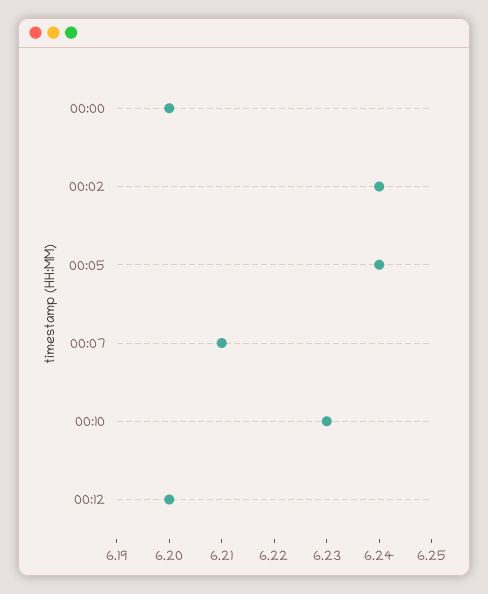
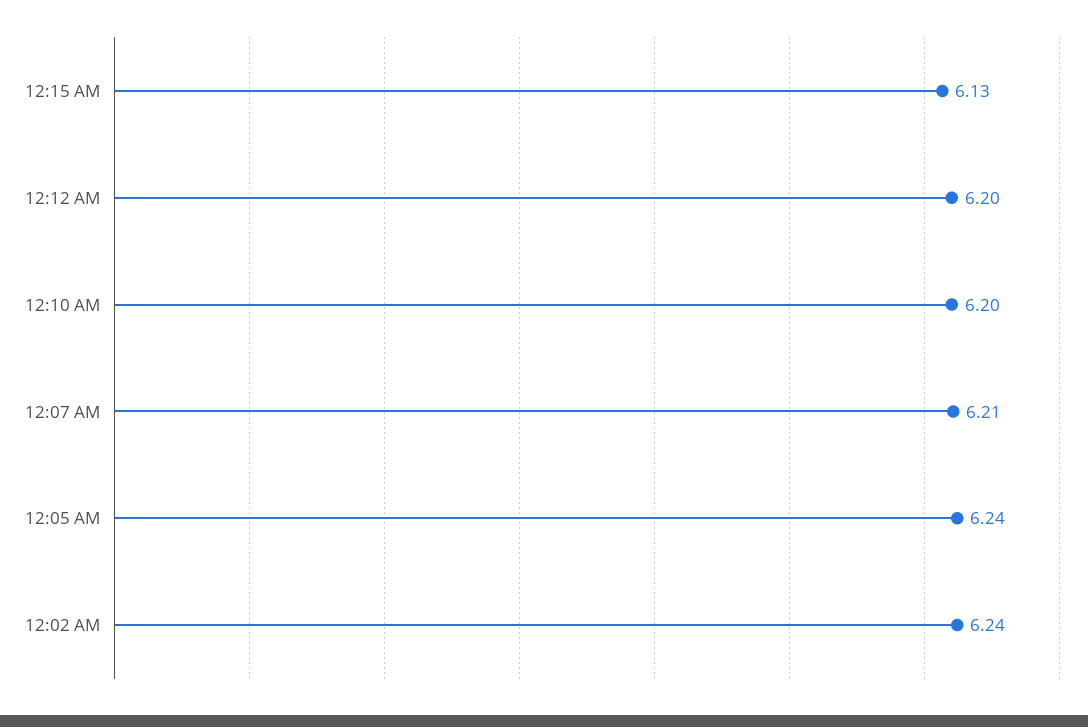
00:00: 6.2 -> none
00:10: 6.23 -> 6.2
12:15 AM: none -> 6.13

